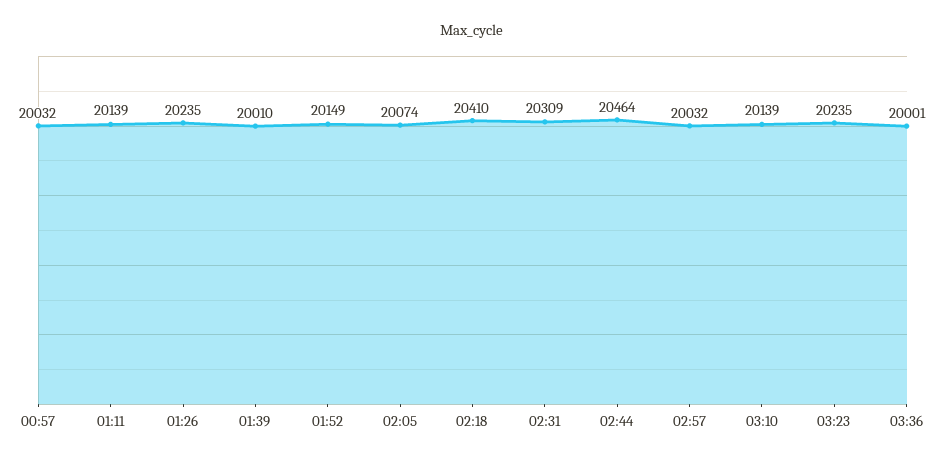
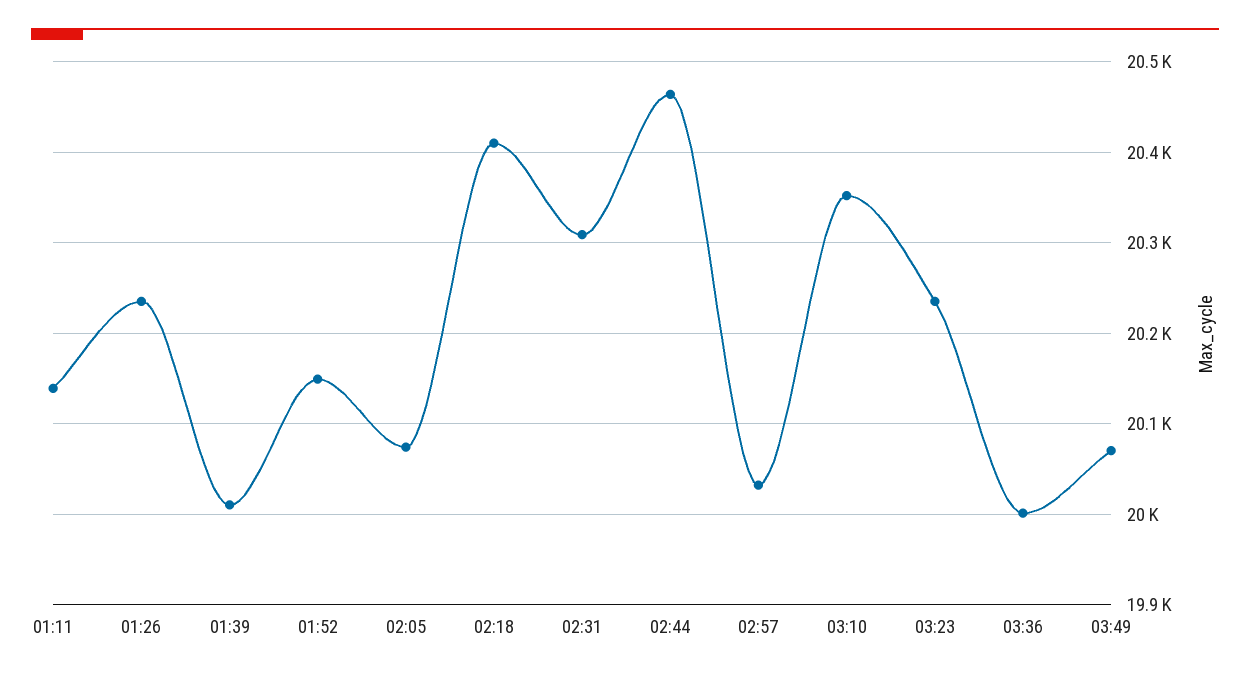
00:57: 20032 -> none
03:10: 20139 -> 20350
03:49: none -> 20070

